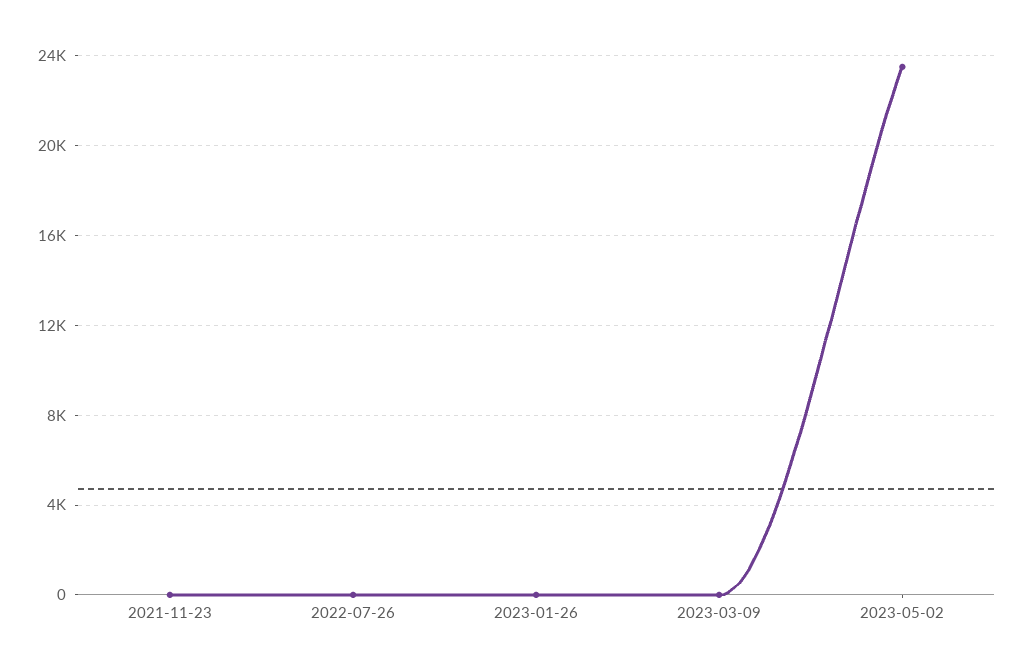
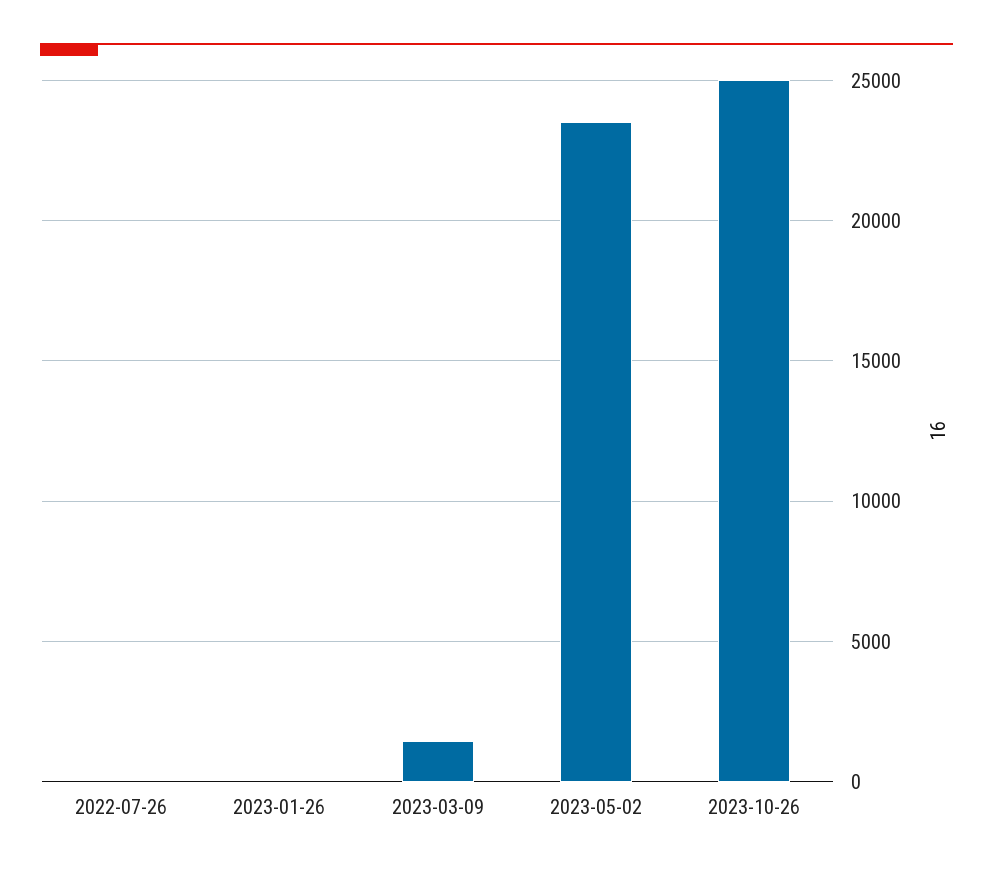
2021-11-23: 0 -> none
2023-03-09: 0 -> 1500
2023-10-26: none -> 25000

